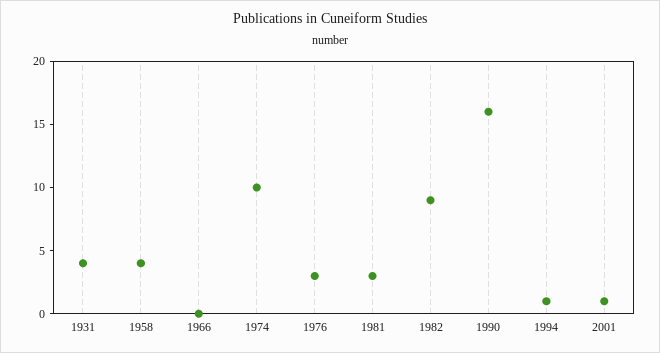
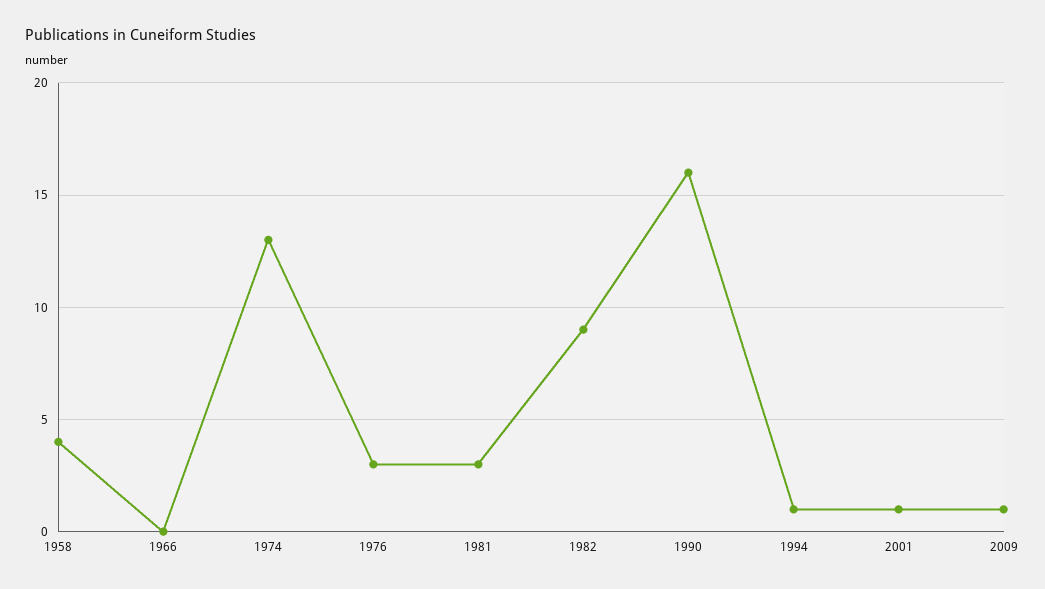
1931: 4 -> none
1974: 10 -> 13
2009: none -> 1

